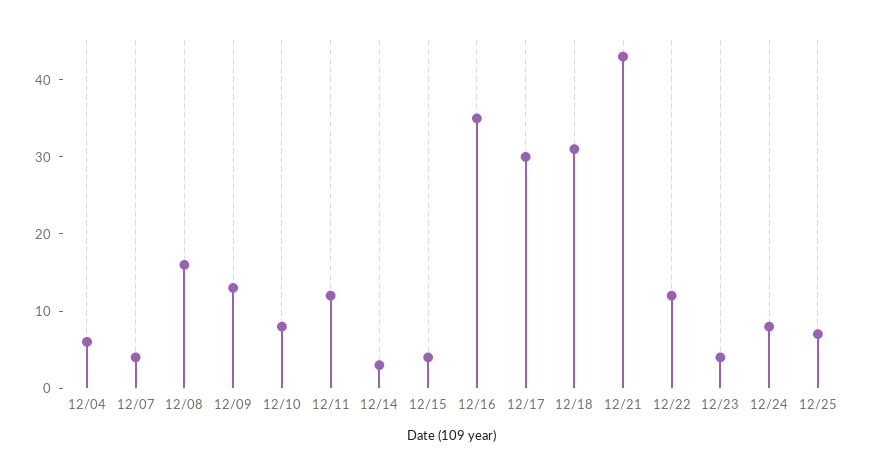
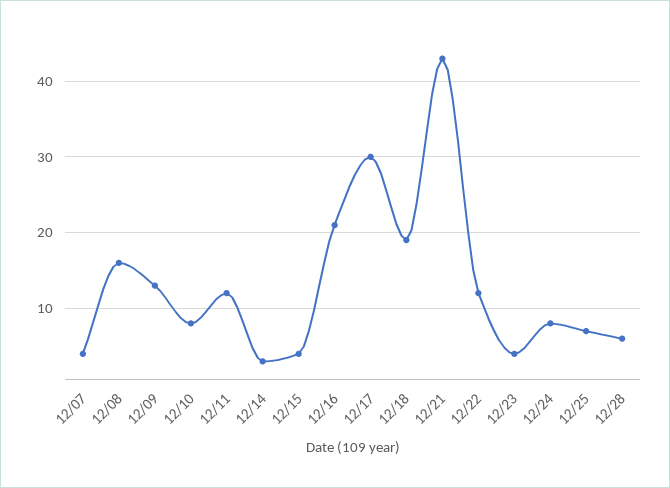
12/04: 5 -> none
12/16: 35 -> 21
12/18: 30 -> 19
12/28: none -> 6

